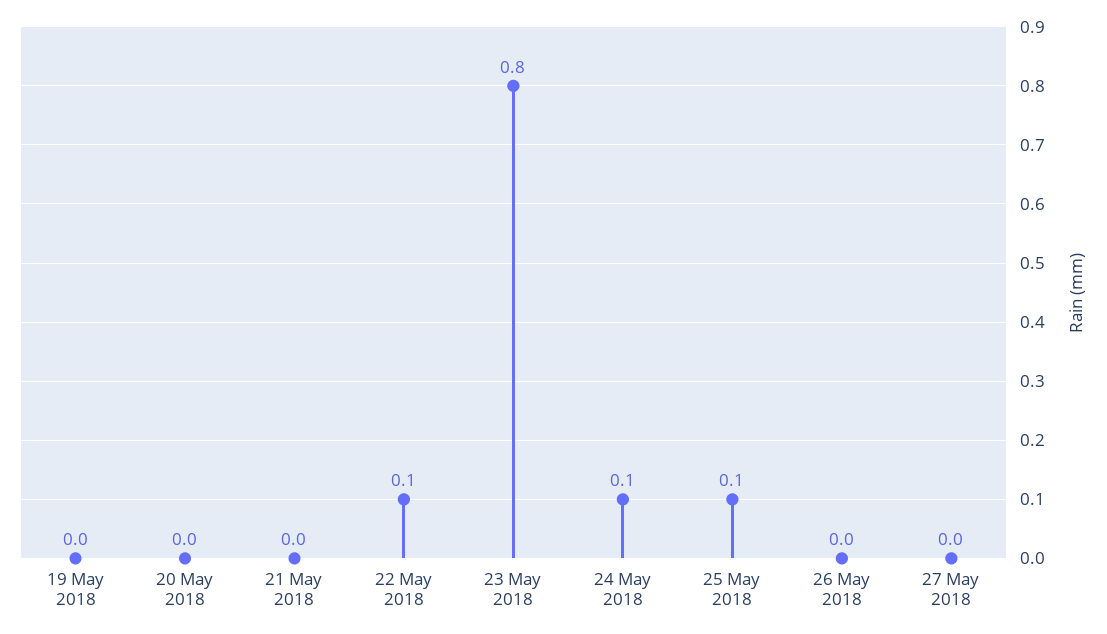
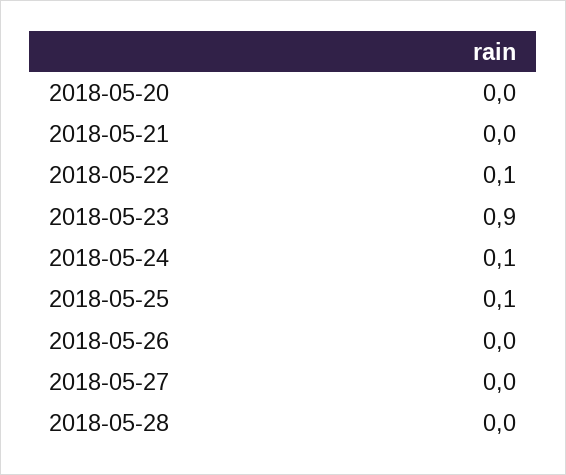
19 May 2018: 0 -> none
23 May 2018: 0.8 -> 0.9
2018-05-28: none -> 0

